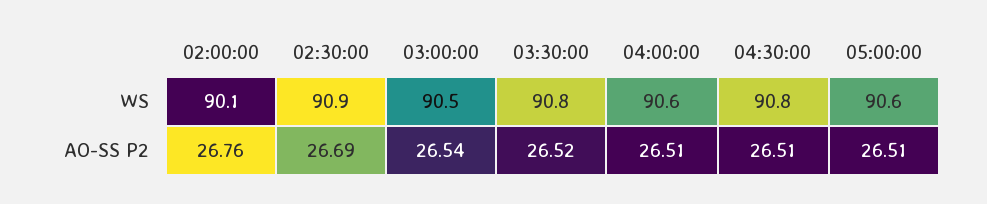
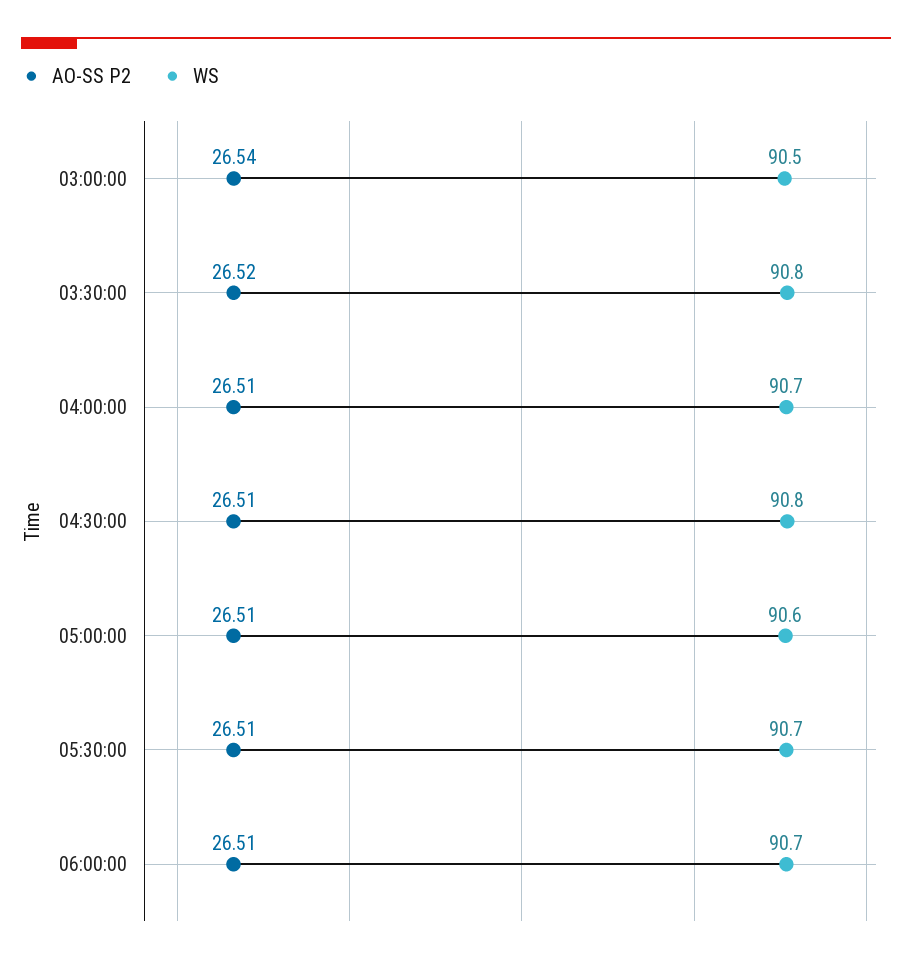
WS, 02:00:00: 90.1 -> none
WS, 02:30:00: 90.9 -> none
WS, 04:00:00: 90.6 -> 90.7
AO-SS P2, 02:00:00: 26.76 -> none
AO-SS P2, 02:30:00: 26.69 -> none
AO-SS P2, 05:30:00: none -> 26.51
WS, 05:30:00: none -> 90.7
AO-SS P2, 06:00:00: none -> 26.51
WS, 06:00:00: none -> 90.7

